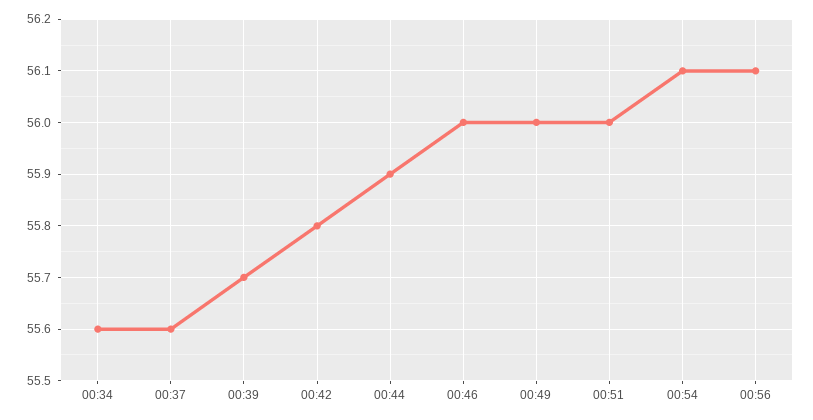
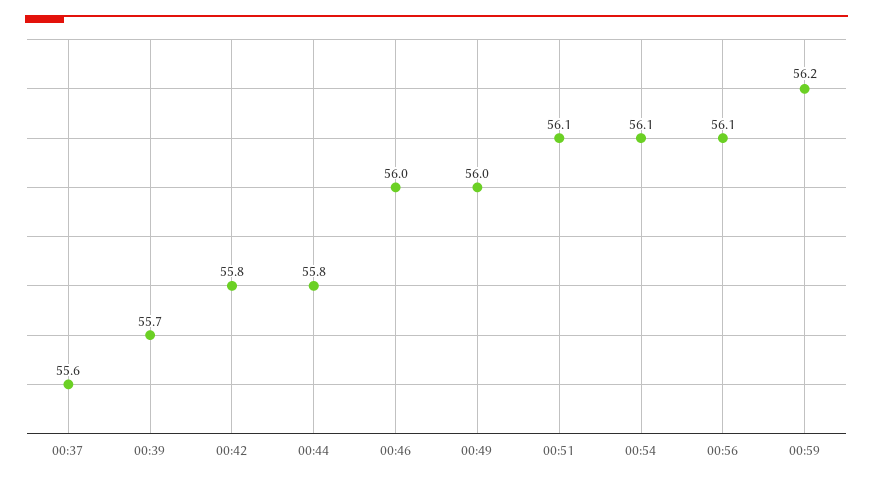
00:34: 55.6 -> none
00:44: 55.9 -> 55.8
00:51: 56 -> 56.1
00:59: none -> 56.2

